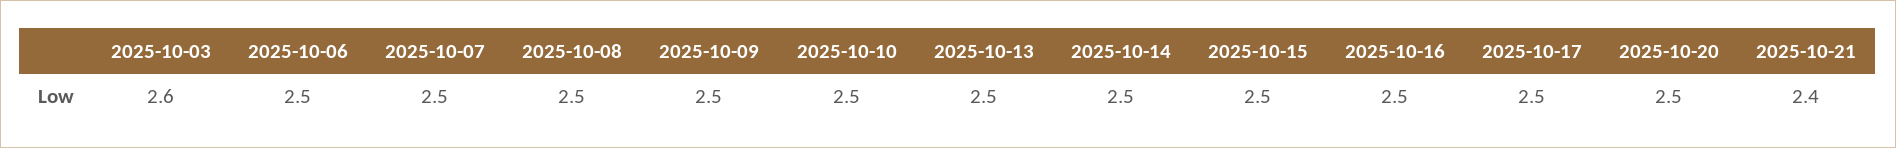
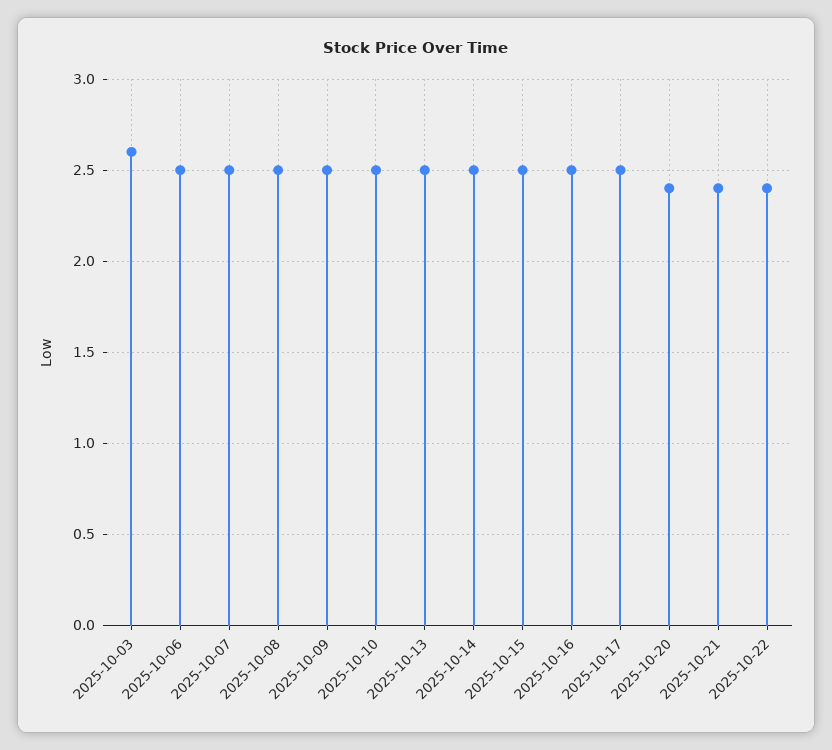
2025-10-20: 2.5 -> 2.4
2025-10-22: none -> 2.4

